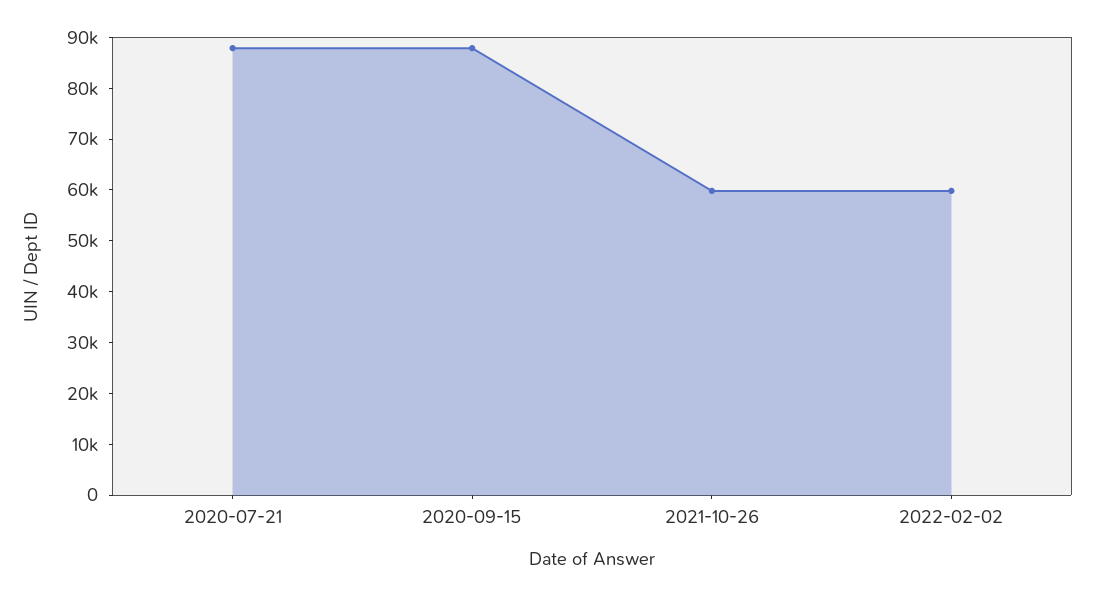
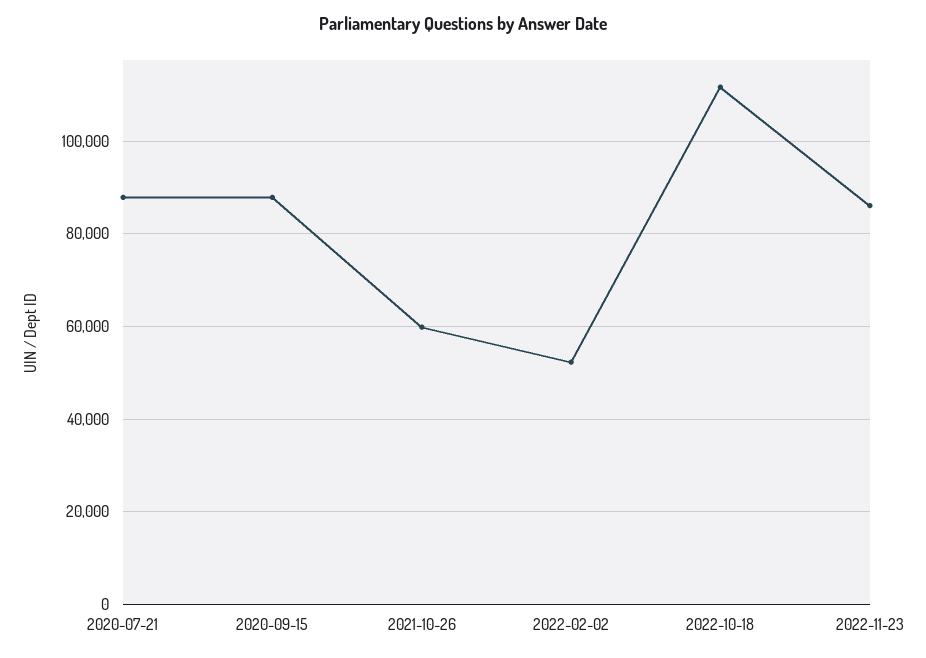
2022-02-02: 60000 -> 52000
2022-10-18: none -> 112000
2022-11-23: none -> 86000

